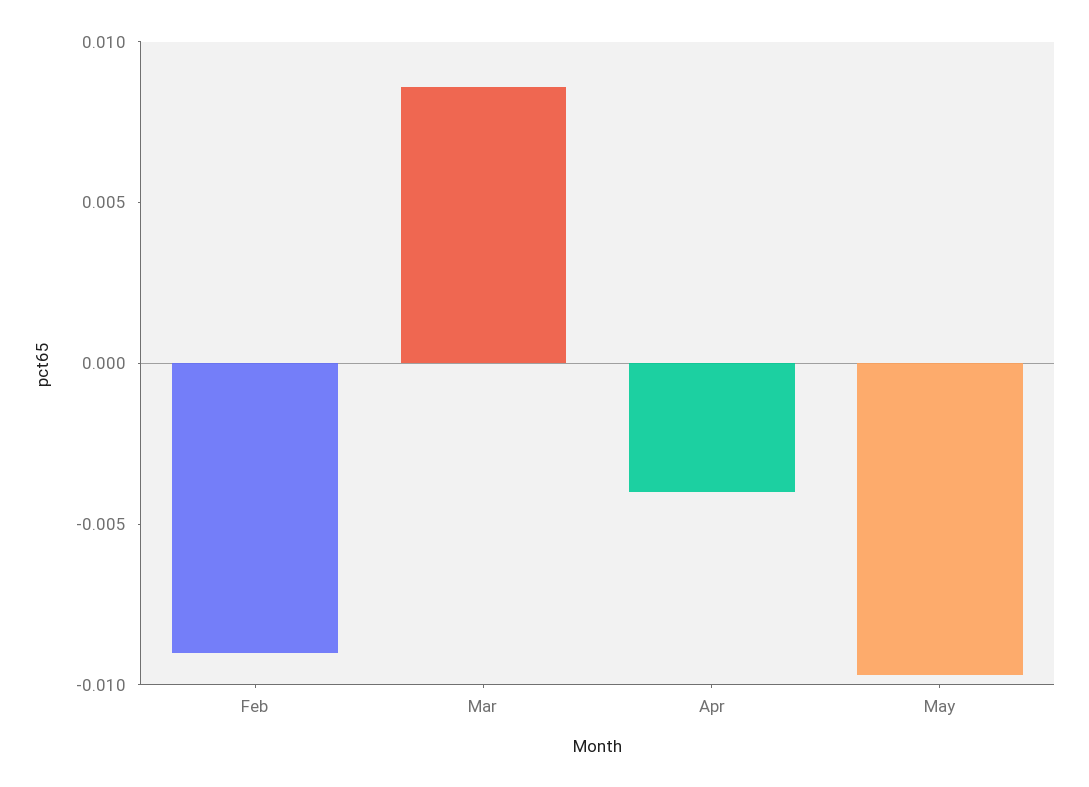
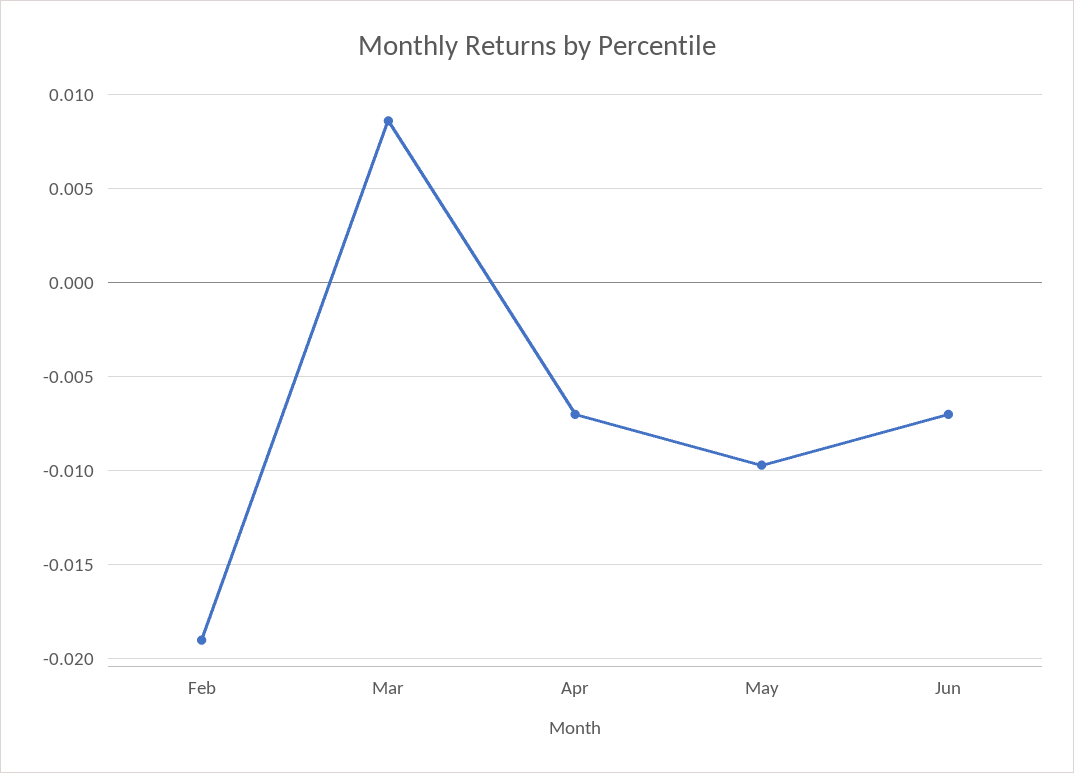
Feb: -0.009 -> -0.019
Apr: -0.004 -> -0.007
Jun: none -> -0.007

